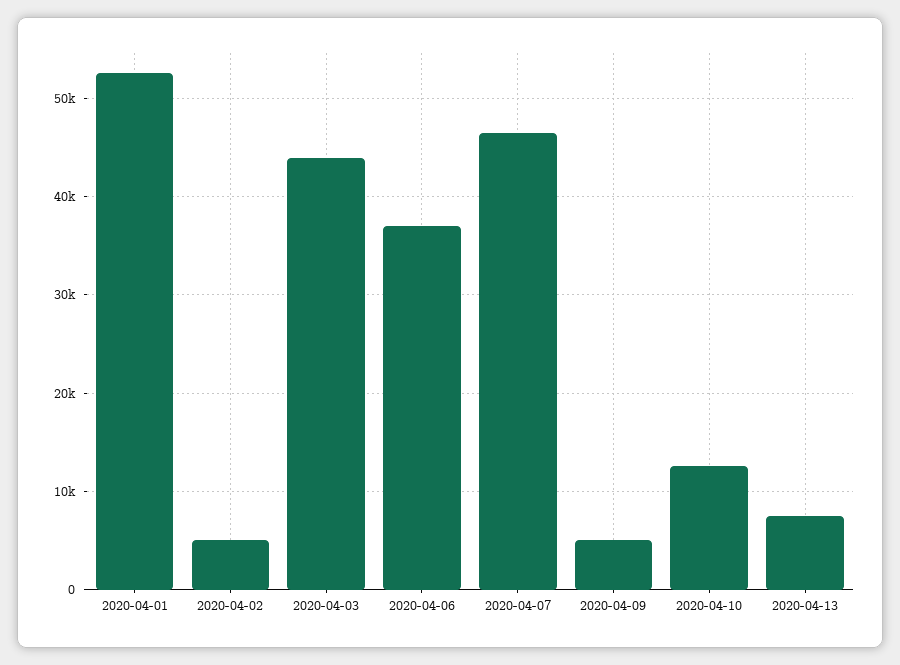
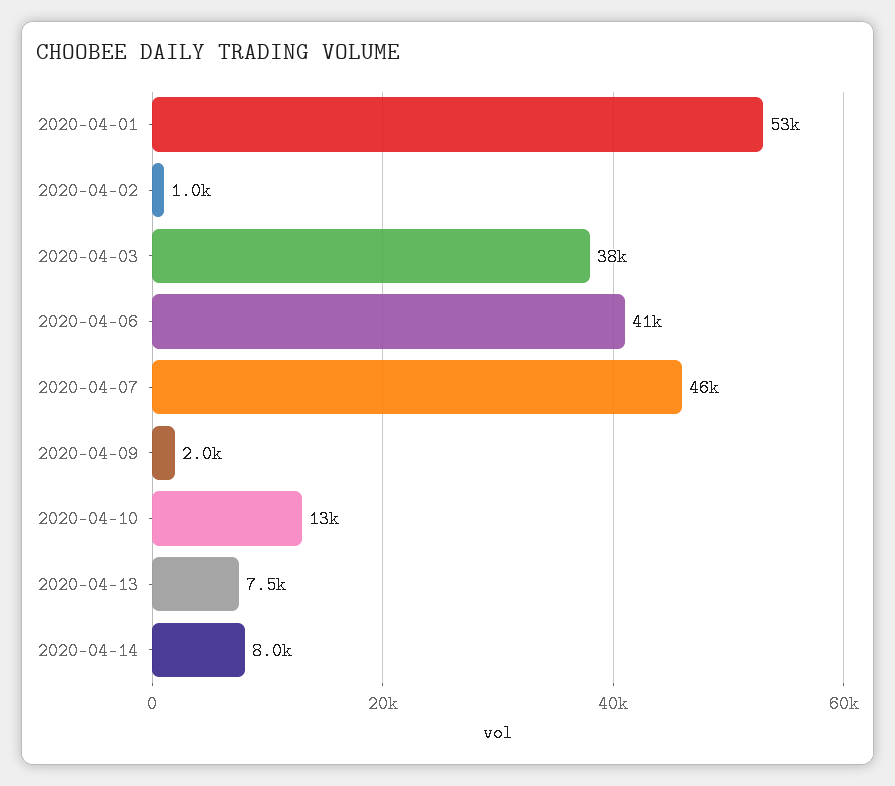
2020-04-02: 5000 -> 1000
2020-04-03: 44000 -> 38000
2020-04-06: 37000 -> 41000
2020-04-09: 5000 -> 2000
2020-04-14: none -> 8000

